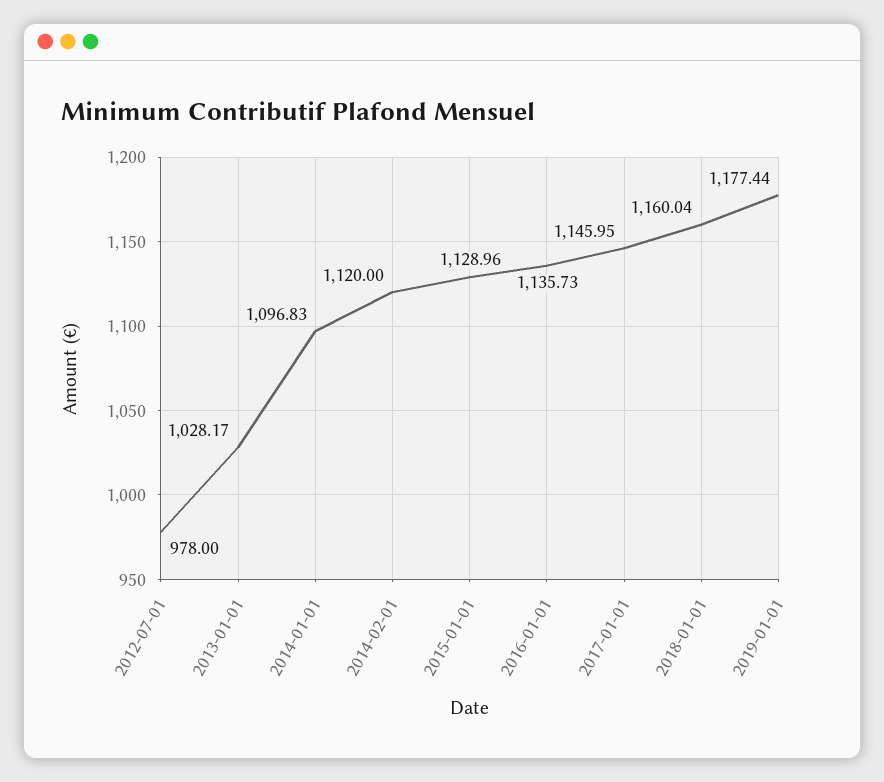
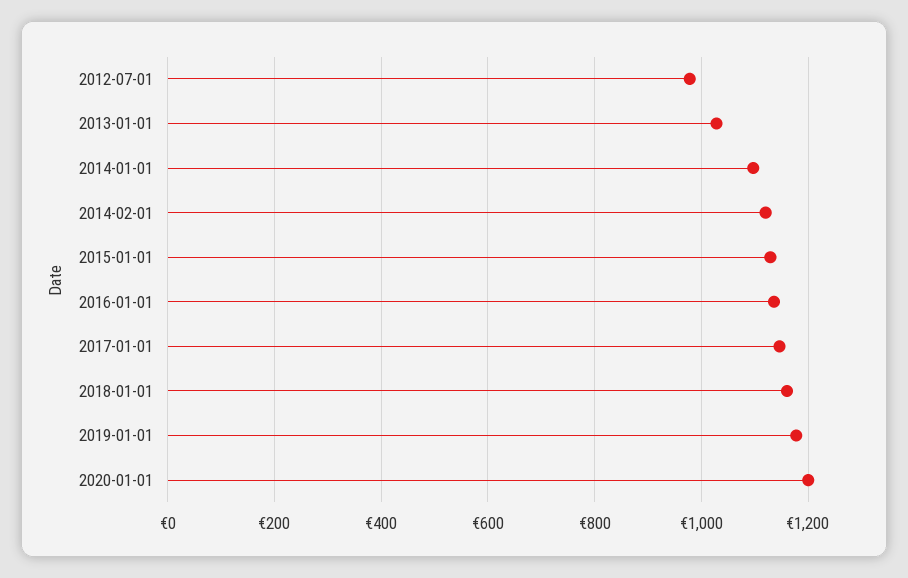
2020-01-01: none -> 1200

